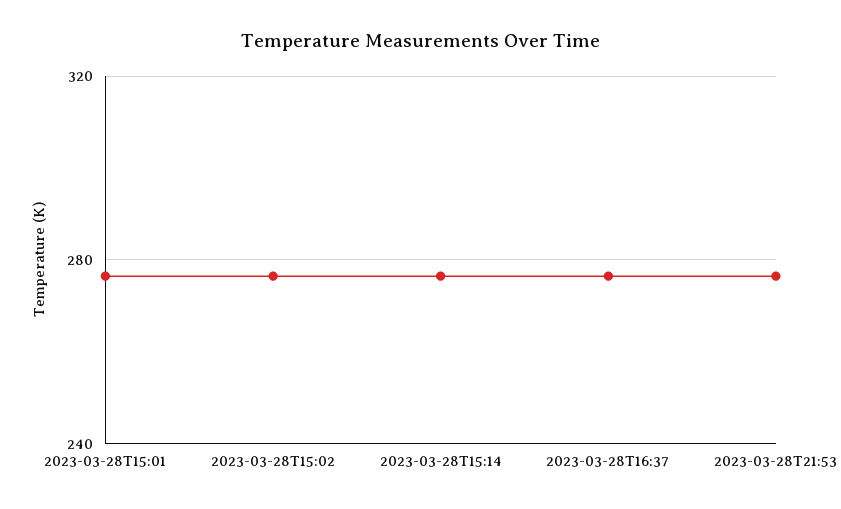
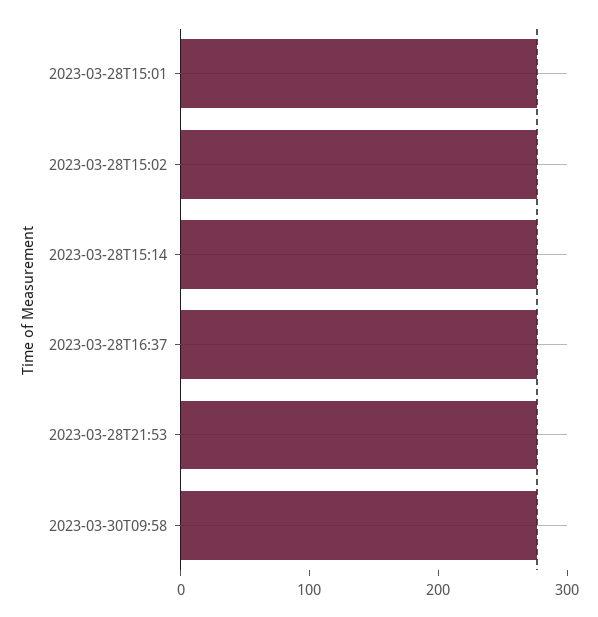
2023-03-30T09:58: none -> 280

